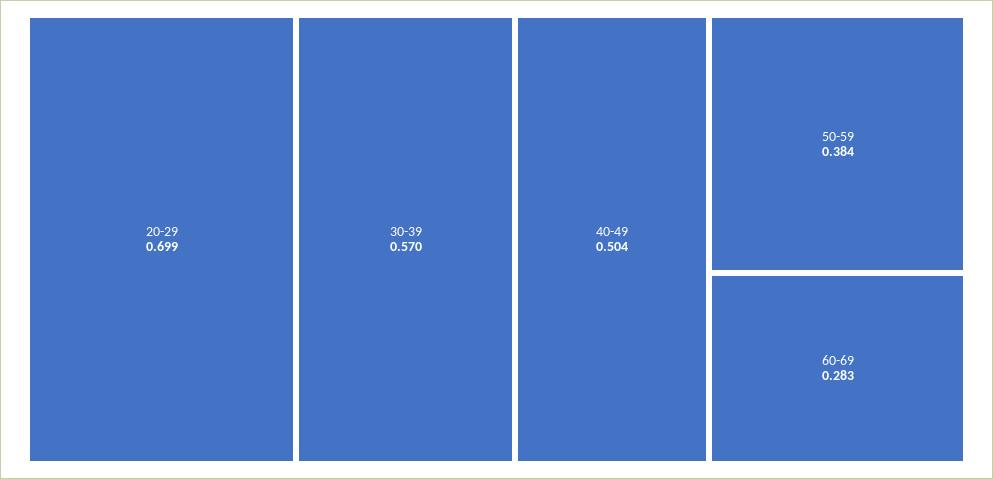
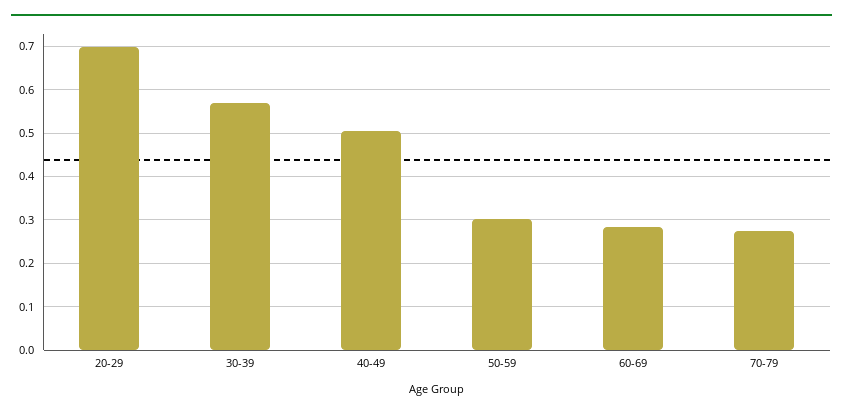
50-59: 0.384 -> 0.3
70-79: none -> 0.28

